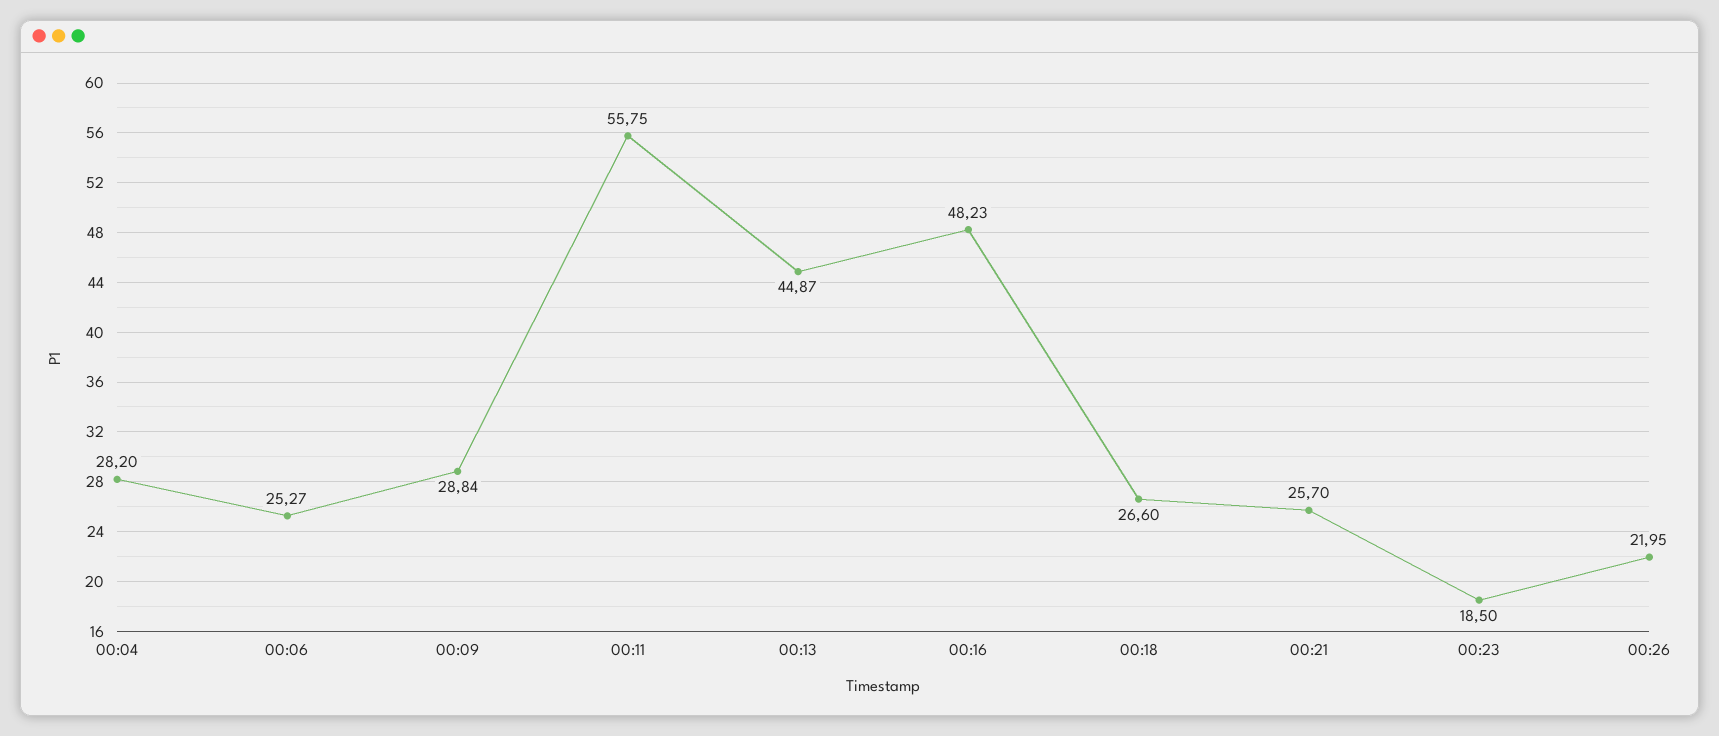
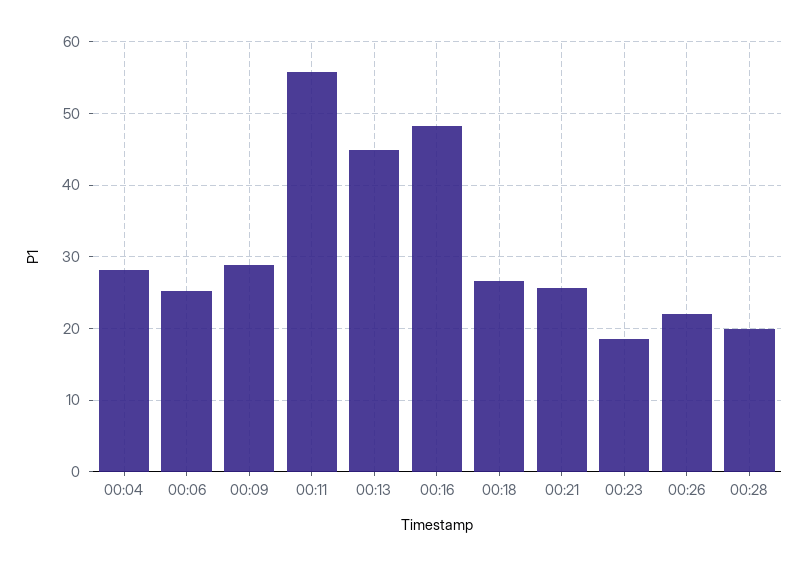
00:28: none -> 20

